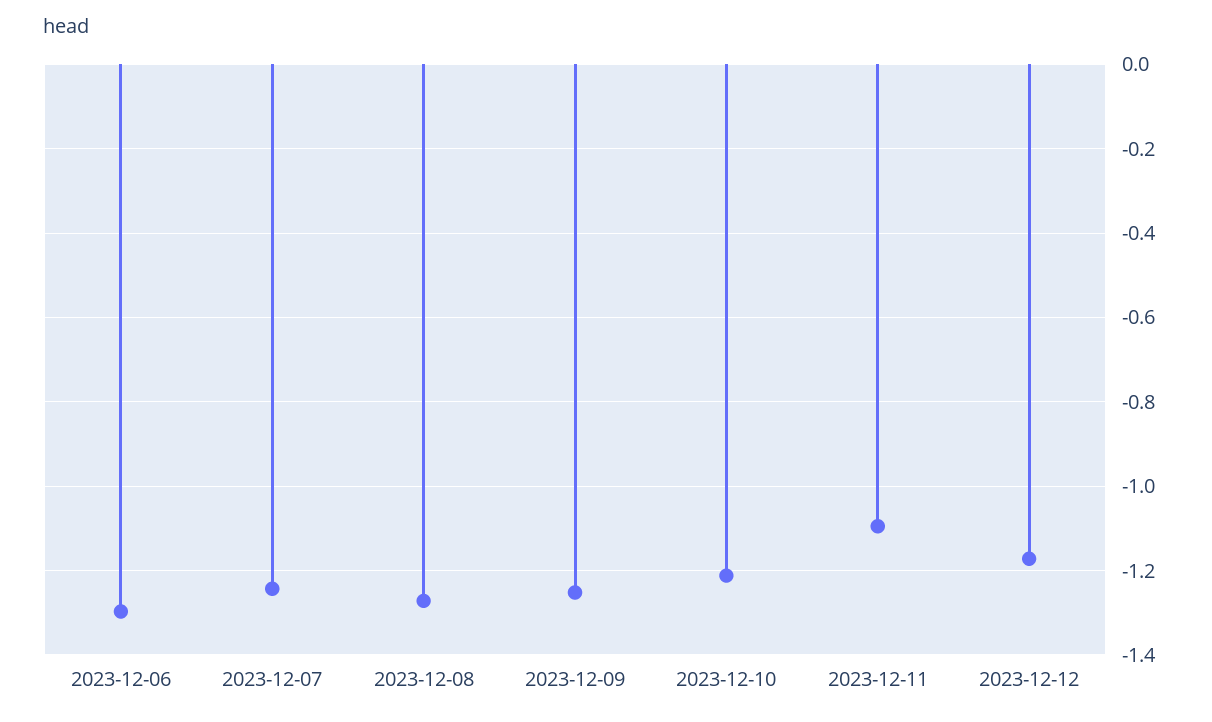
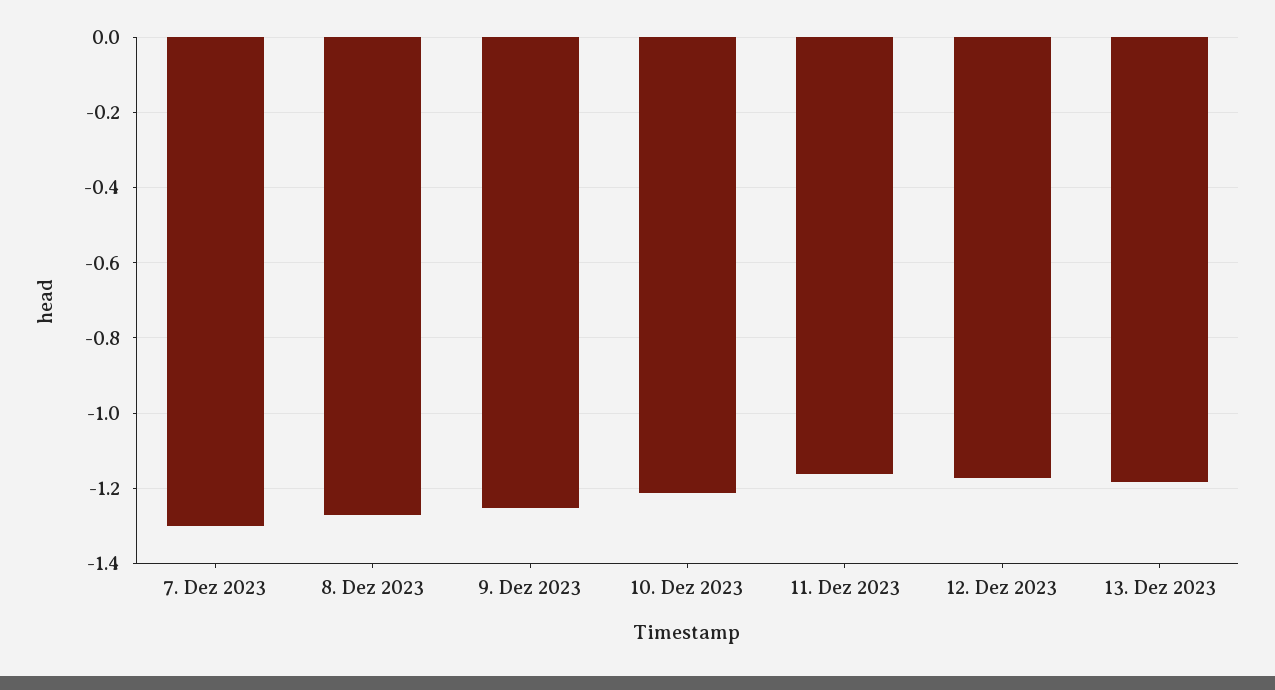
2023-12-06: -1.3 -> none
2023-12-07: -1.24 -> -1.3
2023-12-11: -1.1 -> -1.16
13. Dez 2023: none -> -1.18

